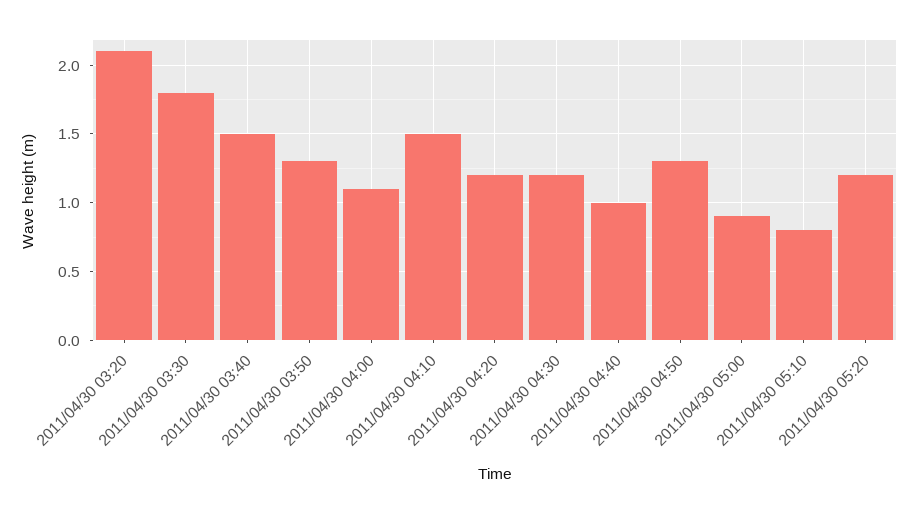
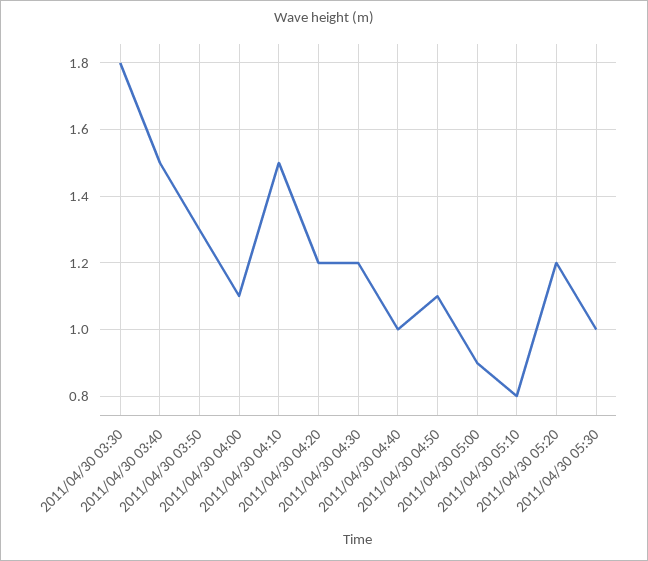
2011/04/30 03:20: 2.1 -> none
2011/04/30 04:50: 1.3 -> 1.1
2011/04/30 05:30: none -> 1

